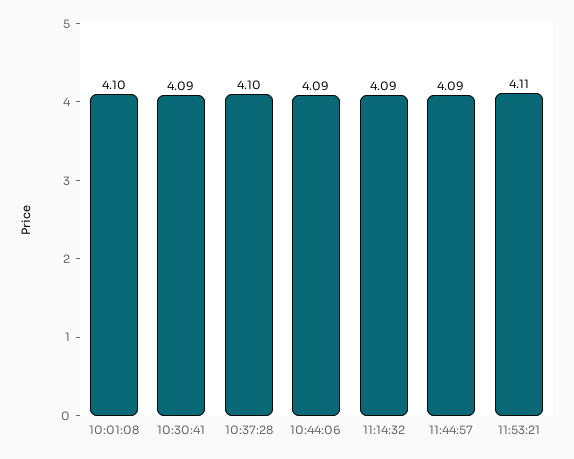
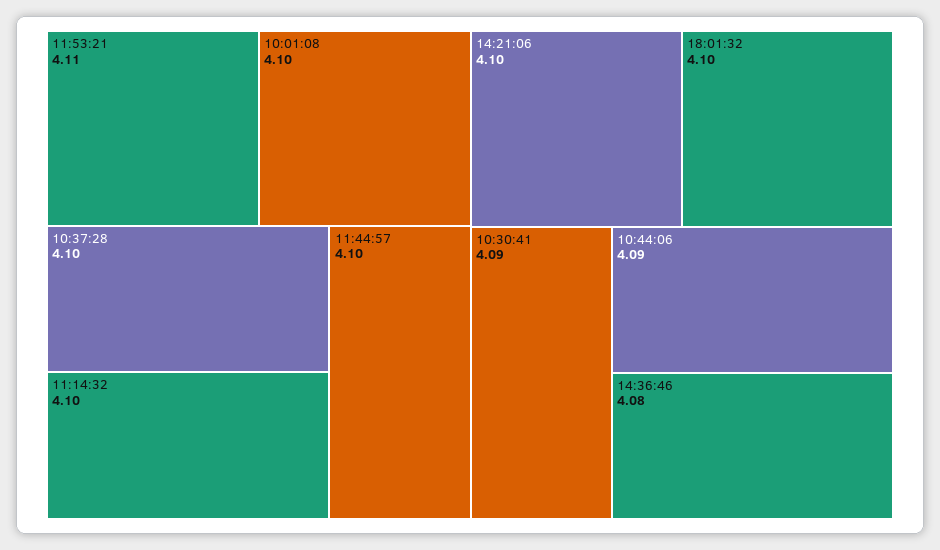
11:14:32: 4.09 -> 4.1
11:44:57: 4.09 -> 4.1
14:21:06: none -> 4.1
18:01:32: none -> 4.1
14:36:46: none -> 4.08

